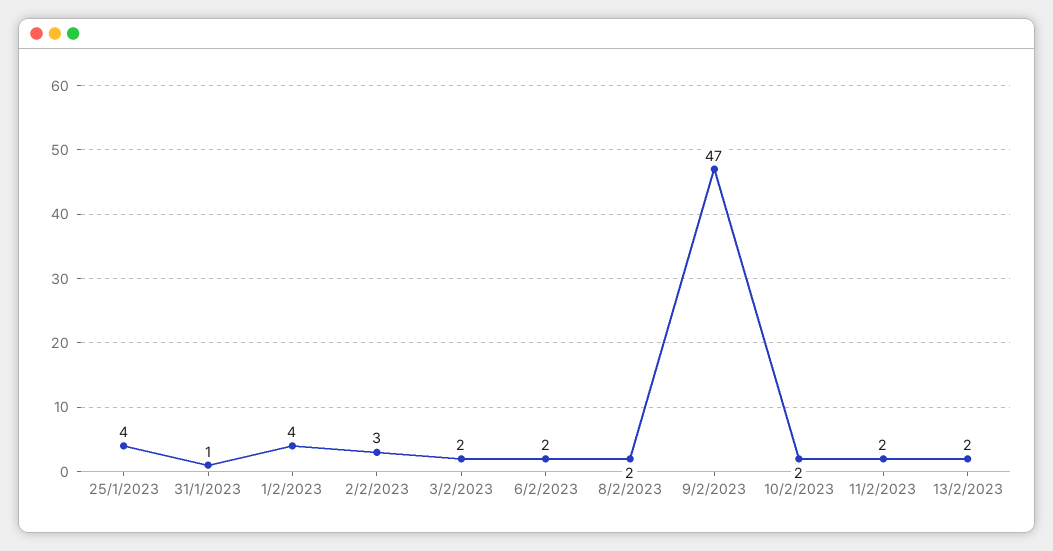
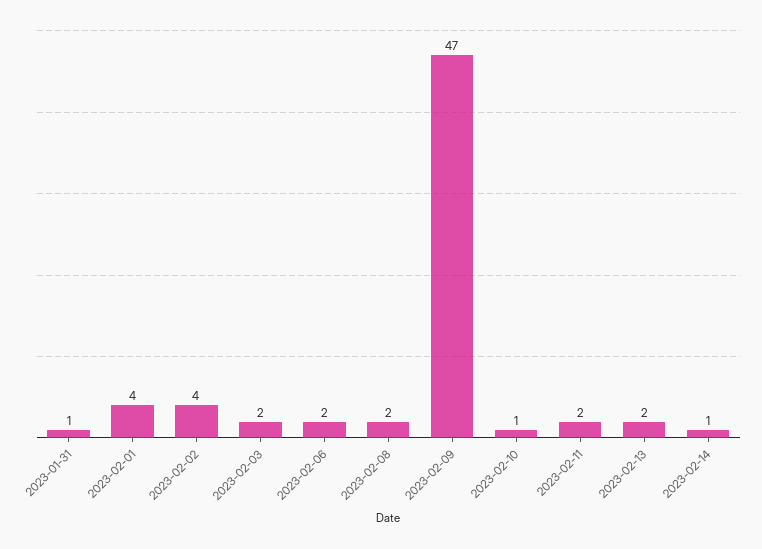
25/1/2023: 4 -> none
2/2/2023: 3 -> 4
10/2/2023: 2 -> 1
2023-02-14: none -> 1

